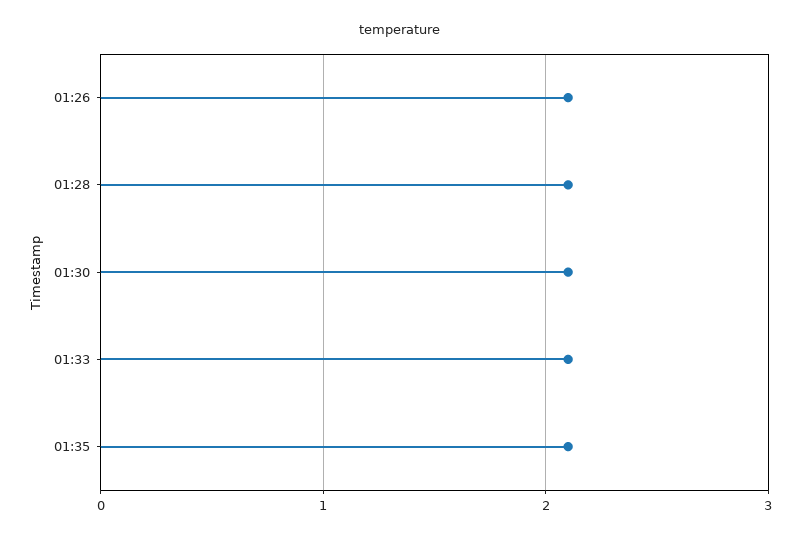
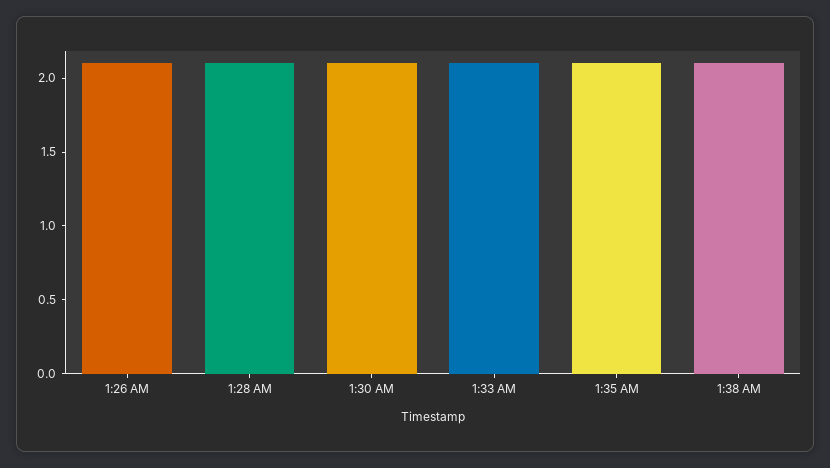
1:38 AM: none -> 2.1

